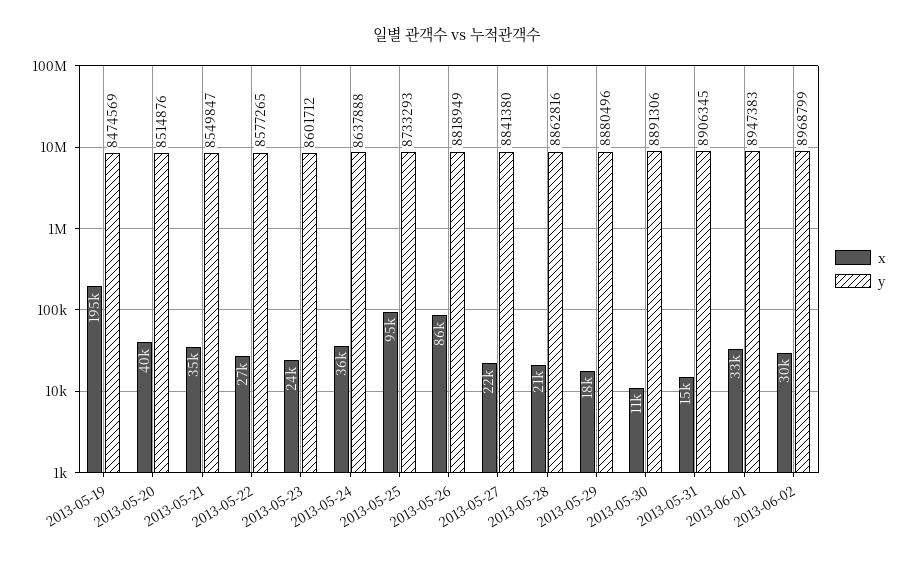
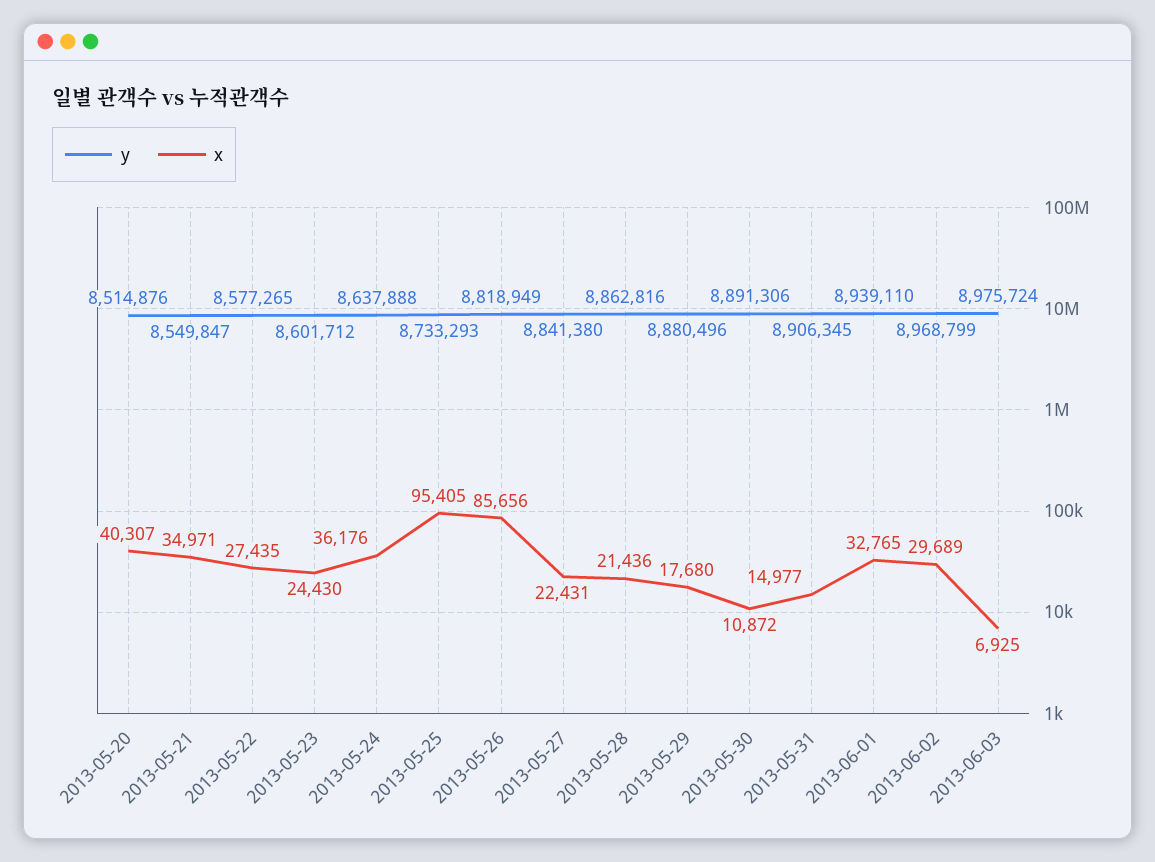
x, 2013-05-19: 195000 -> none
y, 2013-05-19: 8474569 -> none
y, 2013-06-01: 8947383 -> 8939110
y, 2013-06-03: none -> 8975724
x, 2013-06-03: none -> 6925

